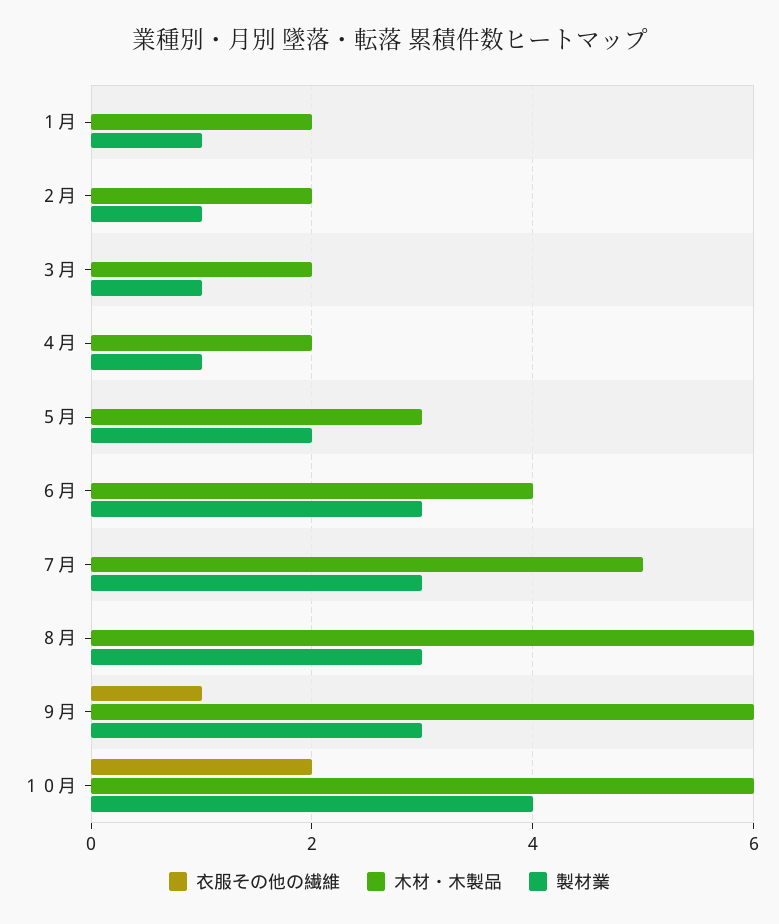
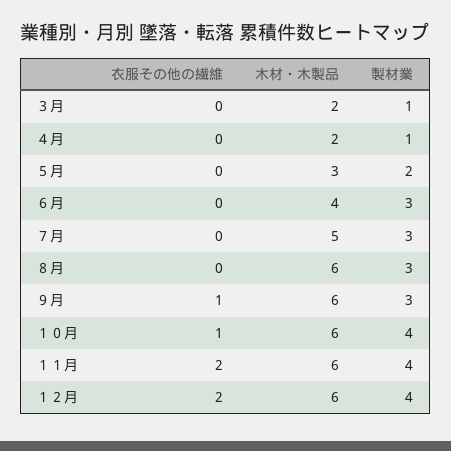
衣服その他の繊維, １月: 0 -> none
木材・木製品, １月: 2 -> none
製材業, １月: 1 -> none
衣服その他の繊維, ２月: 0 -> none
木材・木製品, ２月: 2 -> none
製材業, ２月: 1 -> none
衣服その他の繊維, １０月: 2 -> 1
衣服その他の繊維, １１月: none -> 2
木材・木製品, １１月: none -> 6
製材業, １１月: none -> 4
衣服その他の繊維, １２月: none -> 2
木材・木製品, １２月: none -> 6
製材業, １２月: none -> 4

